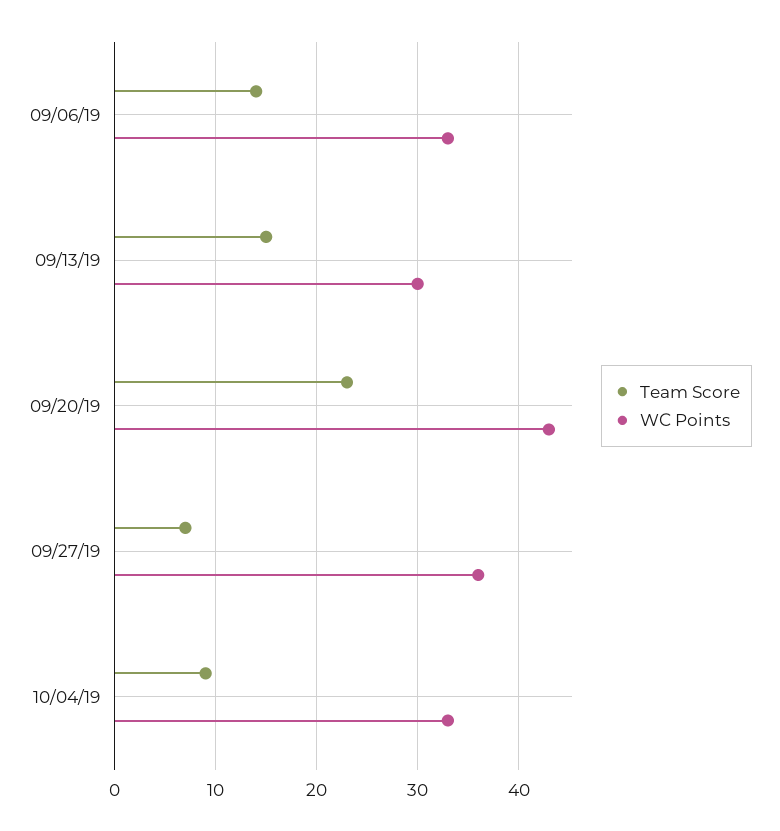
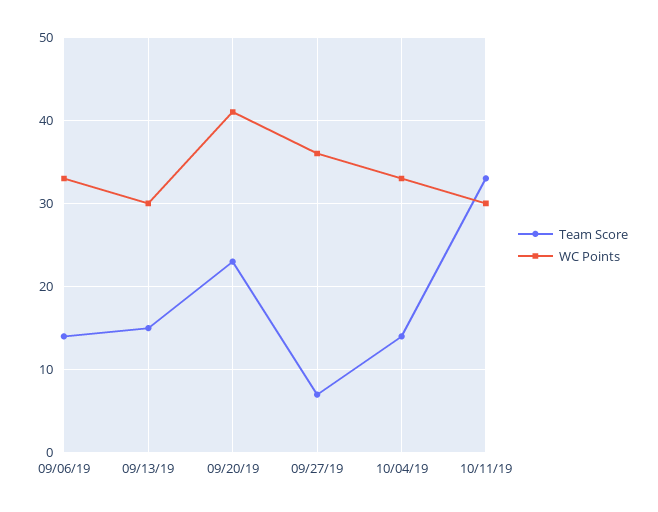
WC Points, 09/20/19: 43 -> 41
Team Score, 10/04/19: 9 -> 14
Team Score, 10/11/19: none -> 33
WC Points, 10/11/19: none -> 30

